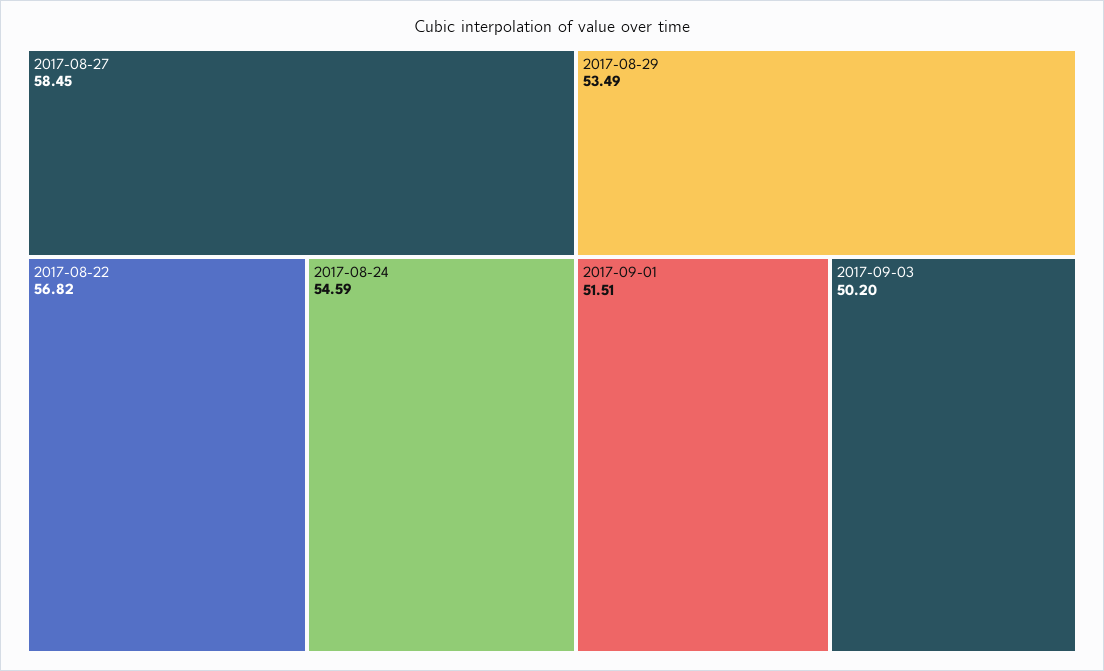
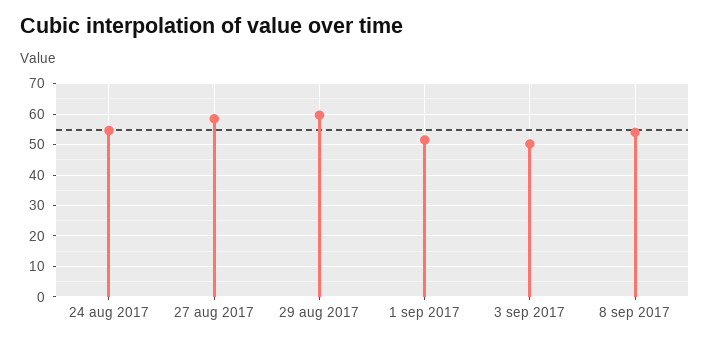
2017-08-22: 56.82 -> none
2017-08-29: 53.49 -> 60
8 sep 2017: none -> 54

